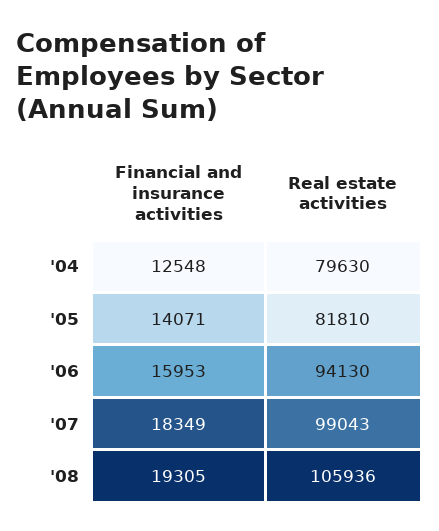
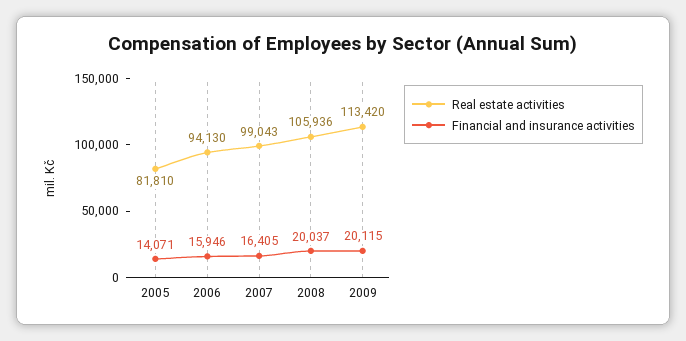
Financial and insurance activities, '04: 12548 -> none
Real estate activities, '04: 79630 -> none
Financial and insurance activities, '06: 15953 -> 15946
Financial and insurance activities, '07: 18349 -> 16405
Financial and insurance activities, '08: 19305 -> 20037
Real estate activities, 2009: none -> 113420
Financial and insurance activities, 2009: none -> 20115

